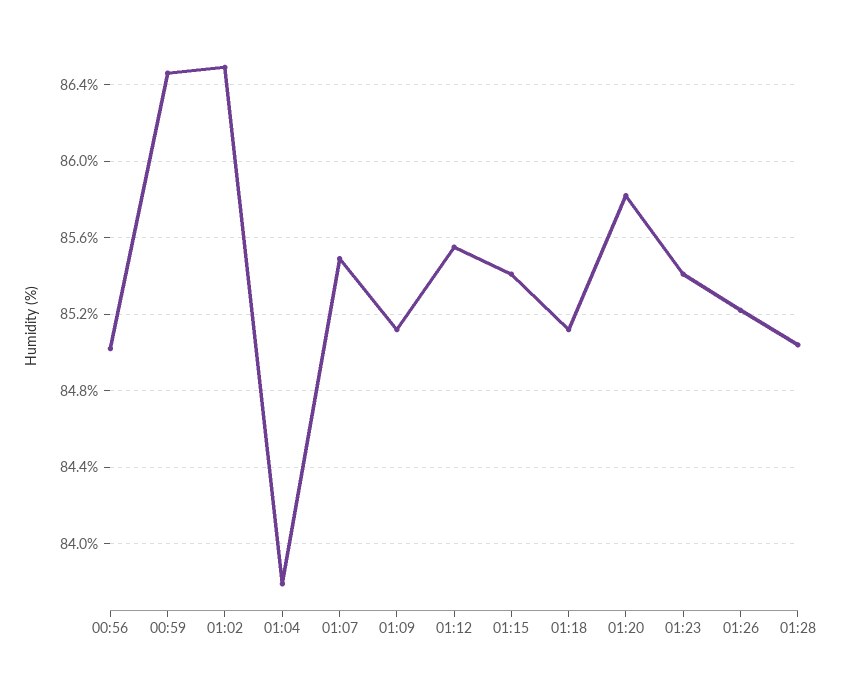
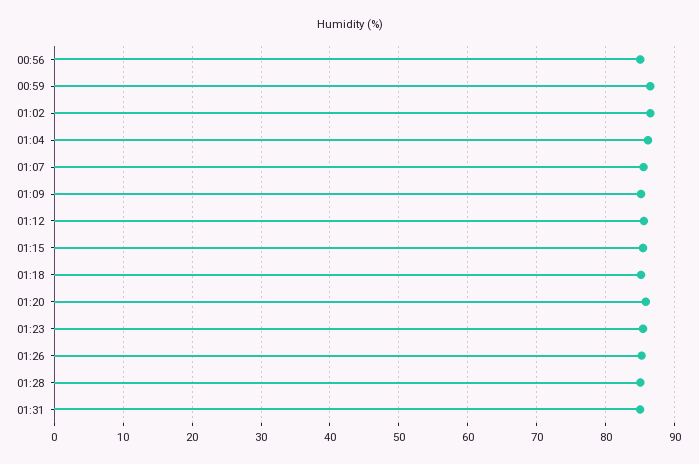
01:04: 83.8 -> 86
01:31: none -> 85

